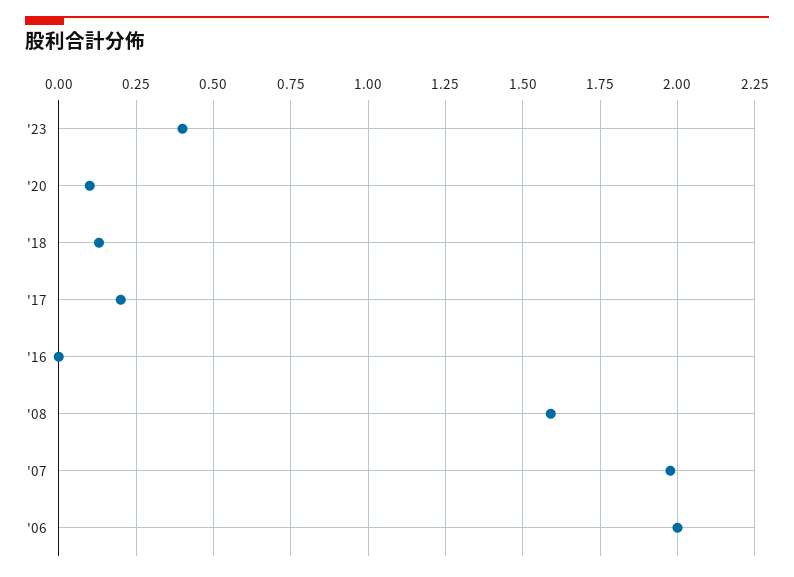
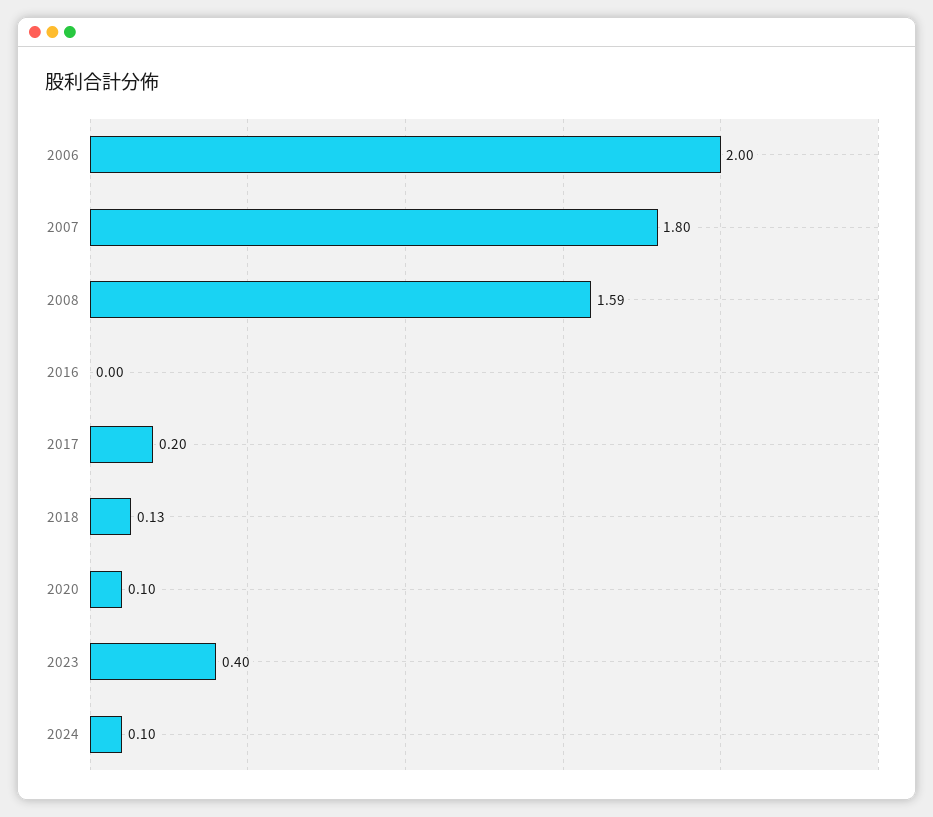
'07: 1.975 -> 1.8
2024: none -> 0.1

